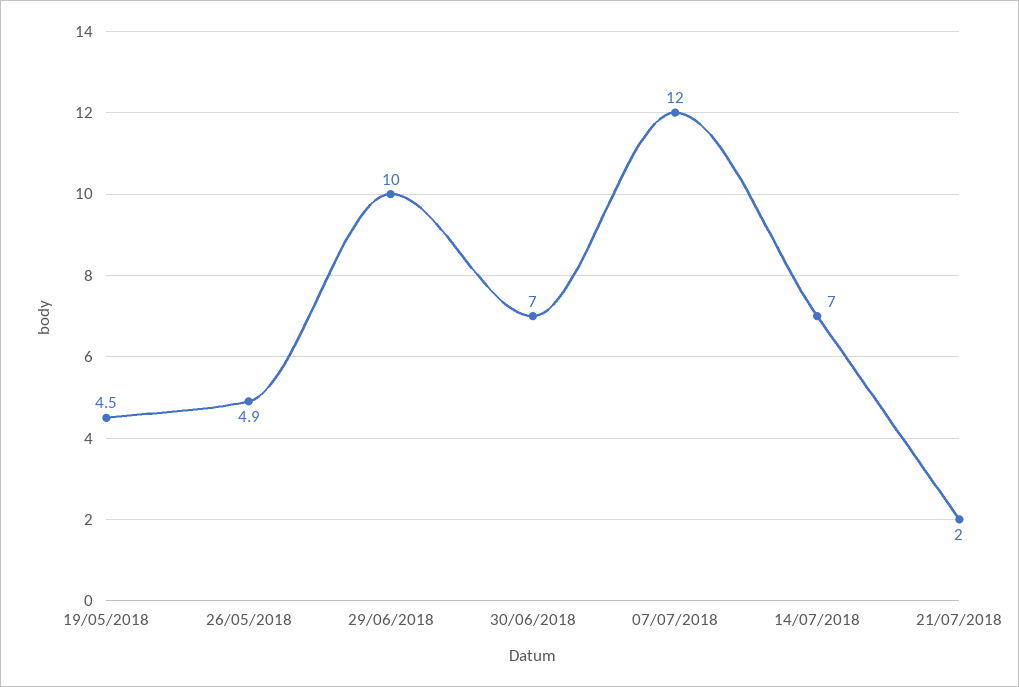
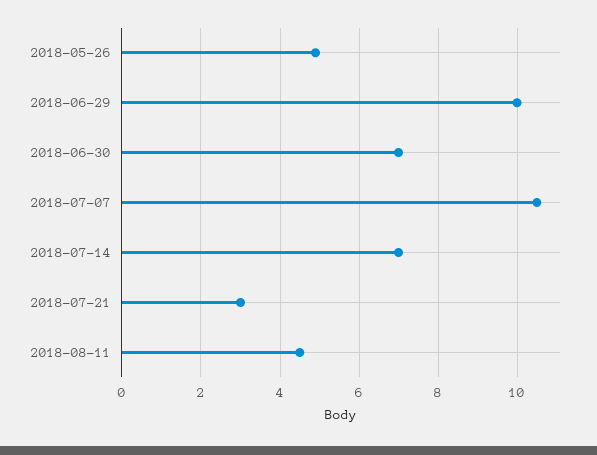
19/05/2018: 4.5 -> none
07/07/2018: 12 -> 10.5
21/07/2018: 2 -> 3
2018-08-11: none -> 4.5

